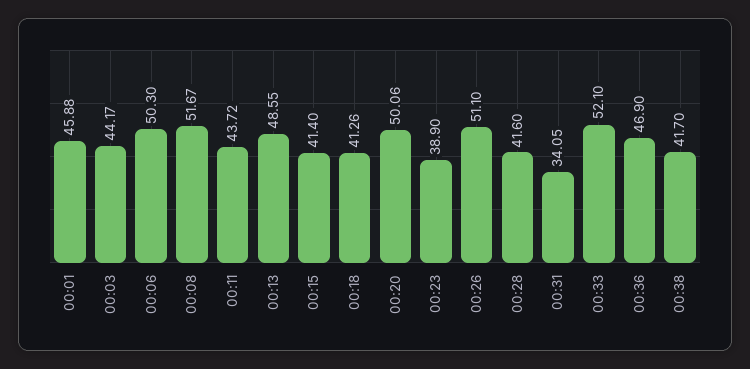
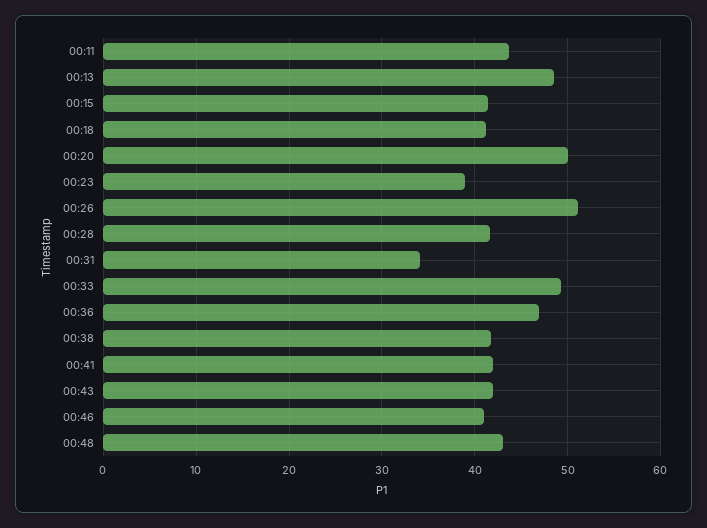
00:01: 45.88 -> none
00:03: 44.17 -> none
00:06: 50.3 -> none
00:08: 51.67 -> none
00:33: 52.1 -> 49
00:41: none -> 42
00:43: none -> 42
00:46: none -> 41
00:48: none -> 43

